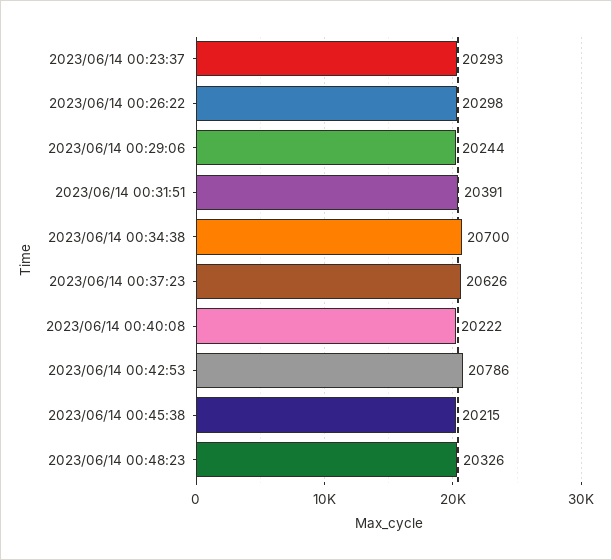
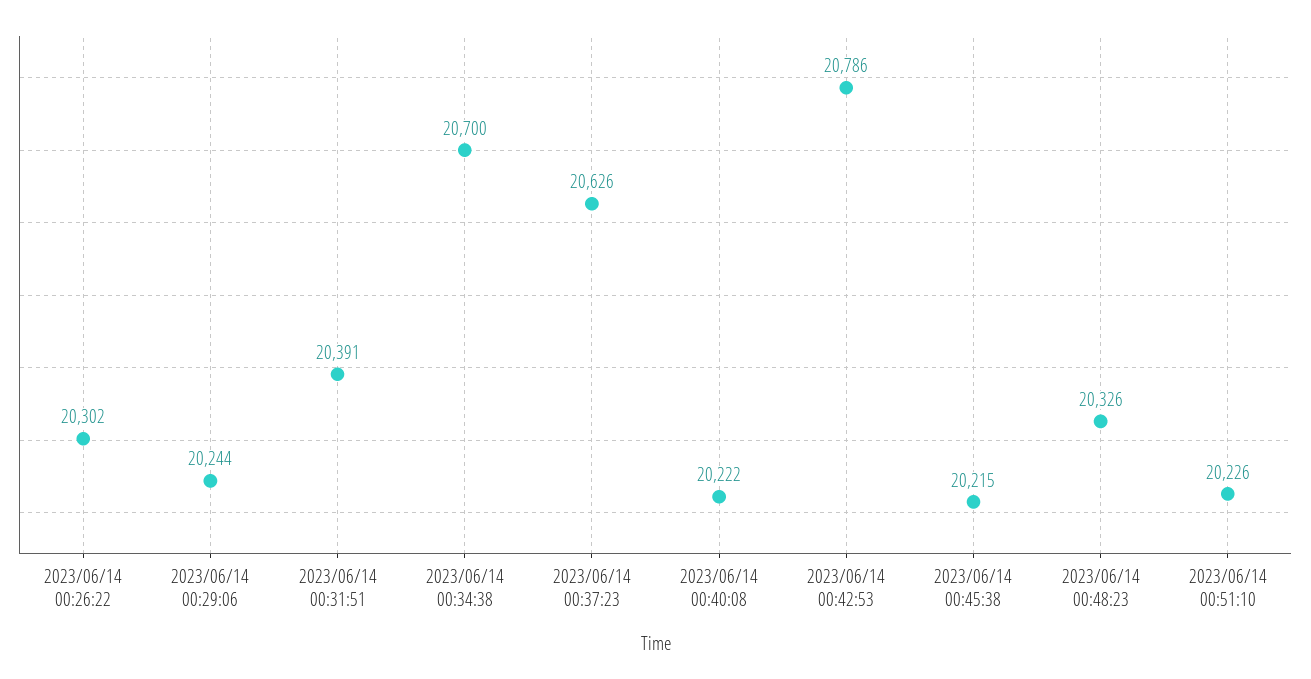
2023/06/14 00:23:37: 20293 -> none
2023/06/14 00:26:22: 20298 -> 20302
2023/06/14 00:51:10: none -> 20226

